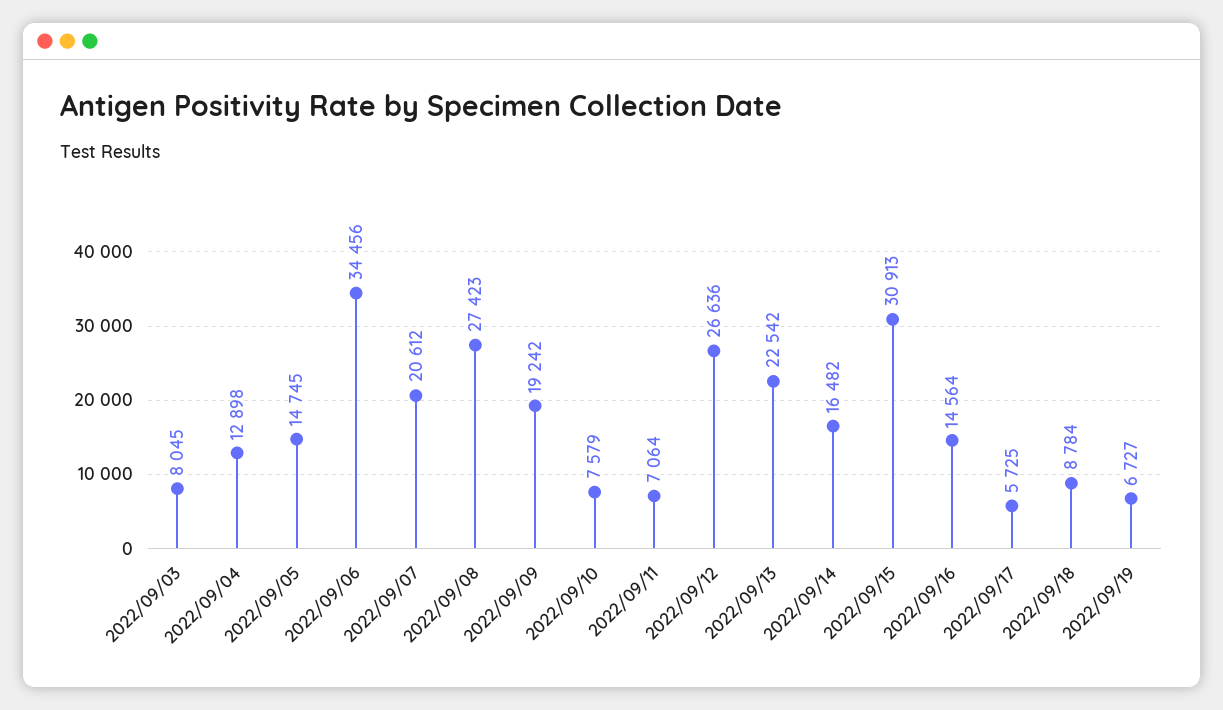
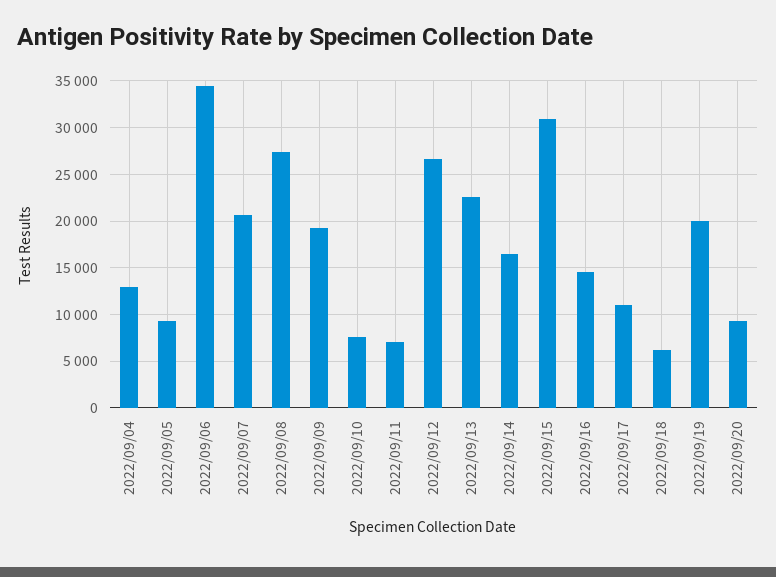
2022/09/03: 8045 -> none
2022/09/05: 14745 -> 9000
2022/09/17: 5725 -> 11000
2022/09/18: 8784 -> 6000
2022/09/19: 6727 -> 20000
2022/09/20: none -> 9000

